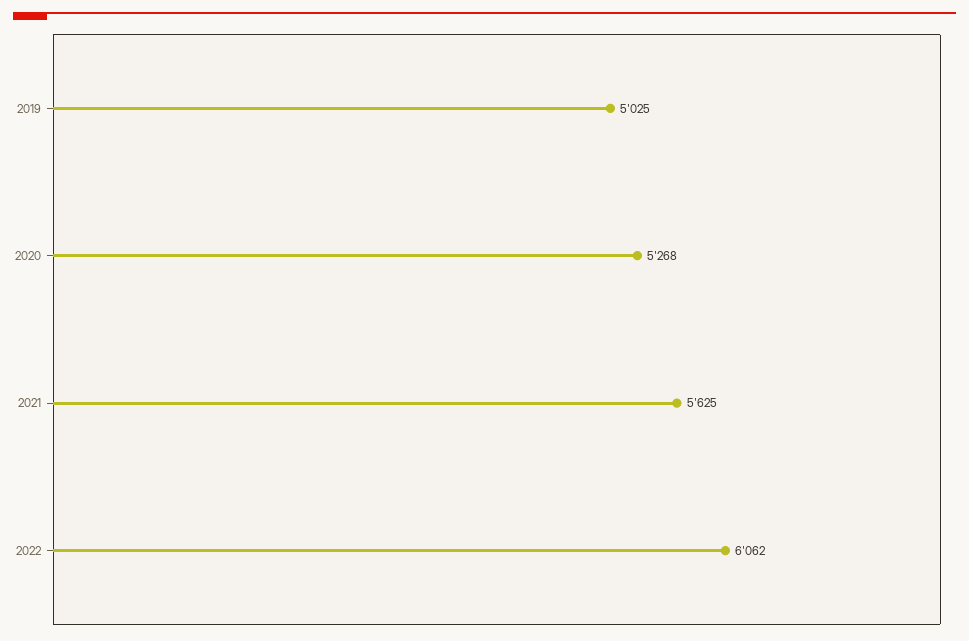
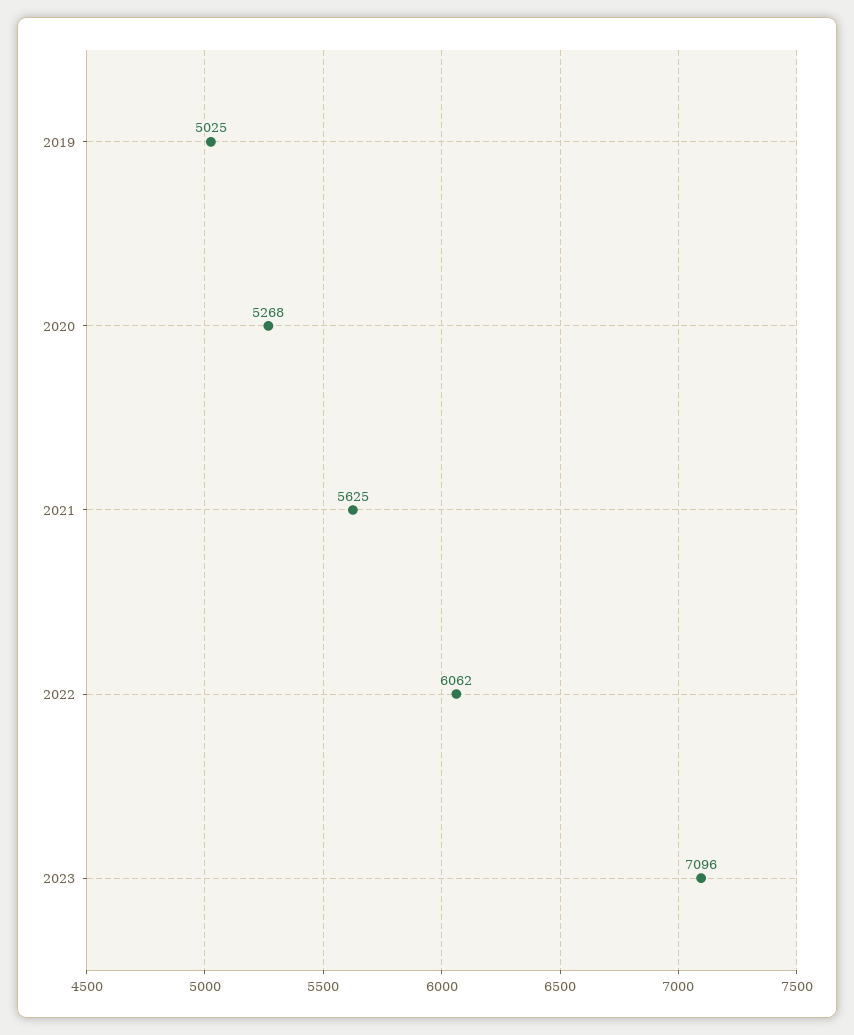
2023: none -> 7096

